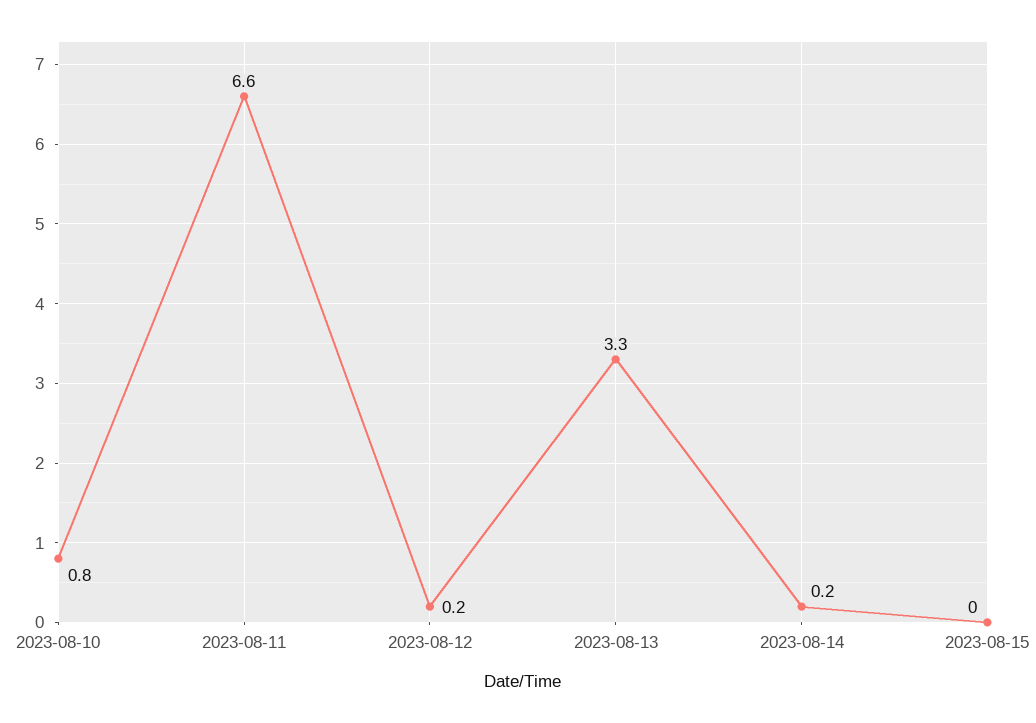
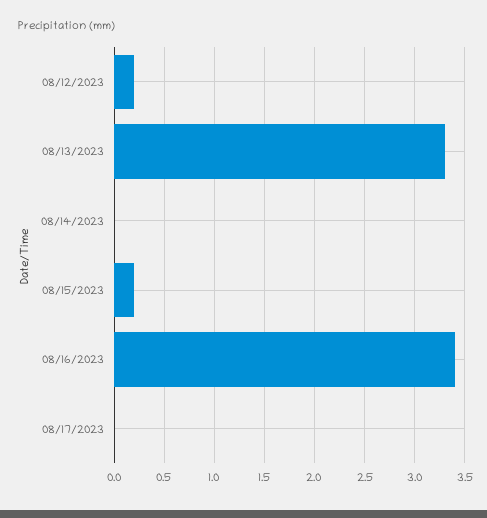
2023-08-10: 0.8 -> none
2023-08-11: 6.6 -> none
2023-08-14: 0.2 -> 0
2023-08-15: 0 -> 0.2
08/16/2023: none -> 3.4
08/17/2023: none -> 0

